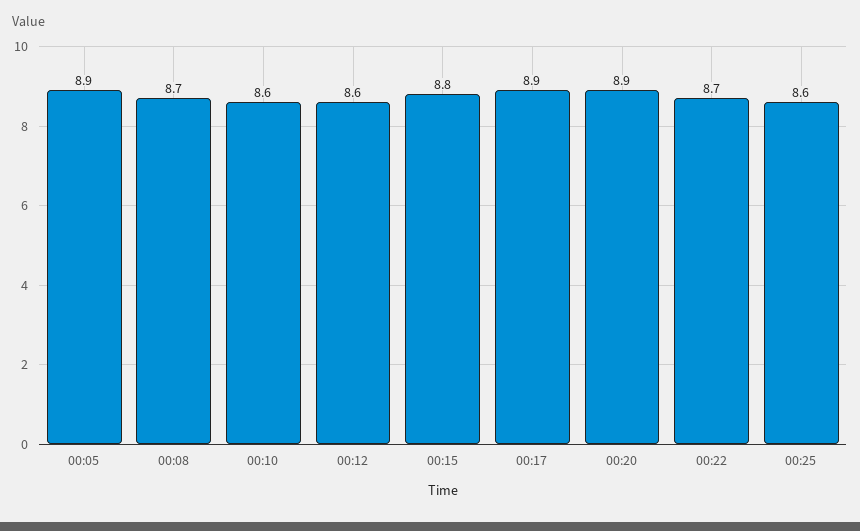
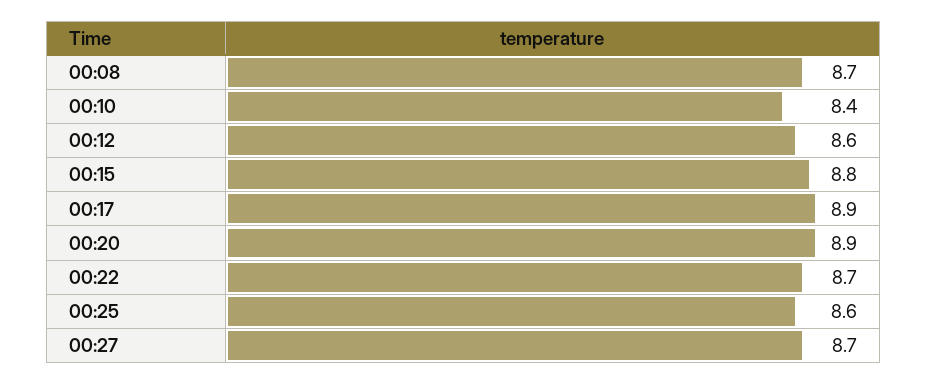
00:05: 8.9 -> none
00:10: 8.6 -> 8.4
00:27: none -> 8.7

